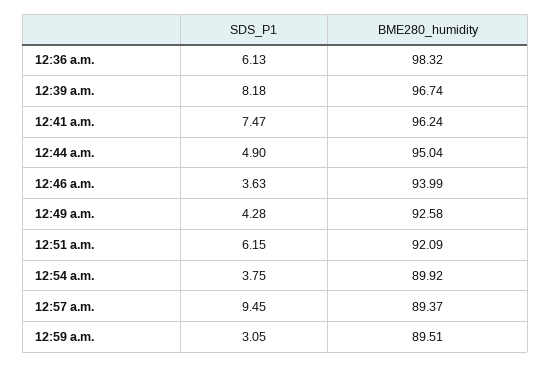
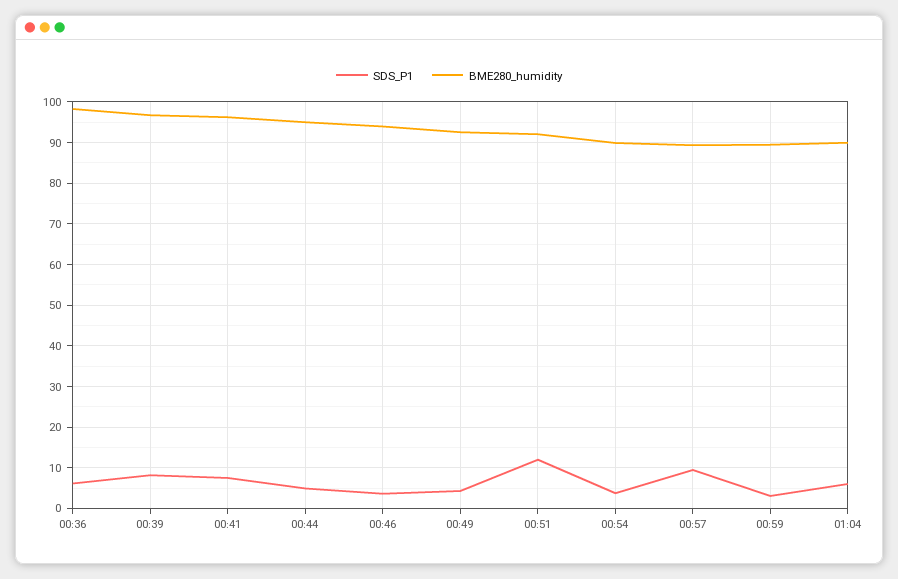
SDS_P1, 12:51 a.m.: 6.15 -> 12
SDS_P1, 01:04: none -> 6
BME280_humidity, 01:04: none -> 90

